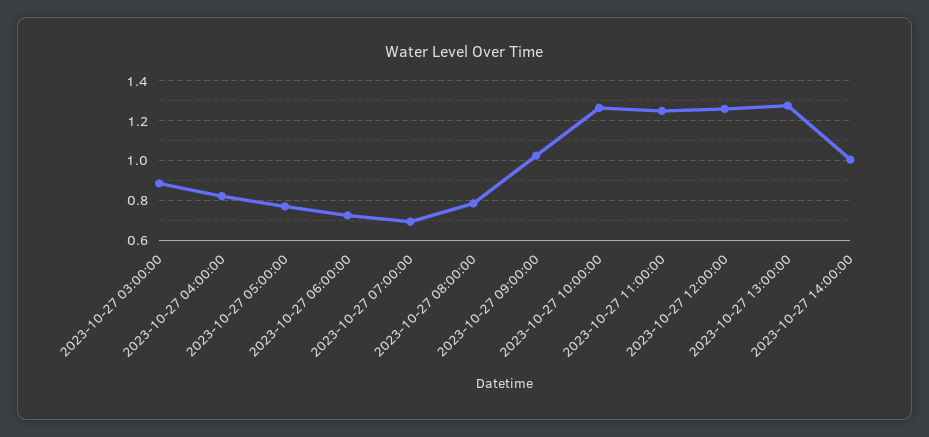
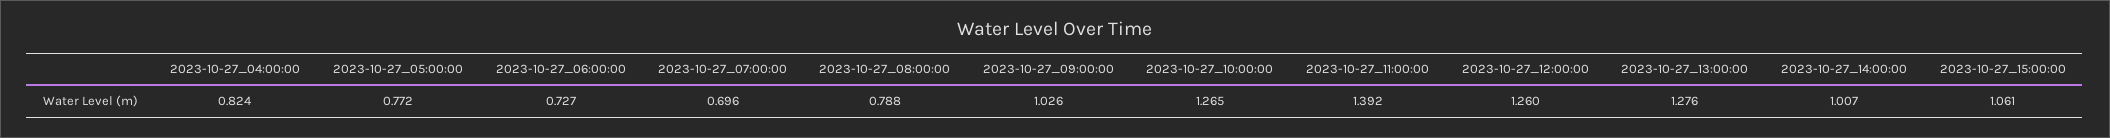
2023-10-27 03:00:00: 0.9 -> none
2023-10-27 11:00:00: 1.25 -> 1.392
2023-10-27_15:00:00: none -> 1.061

